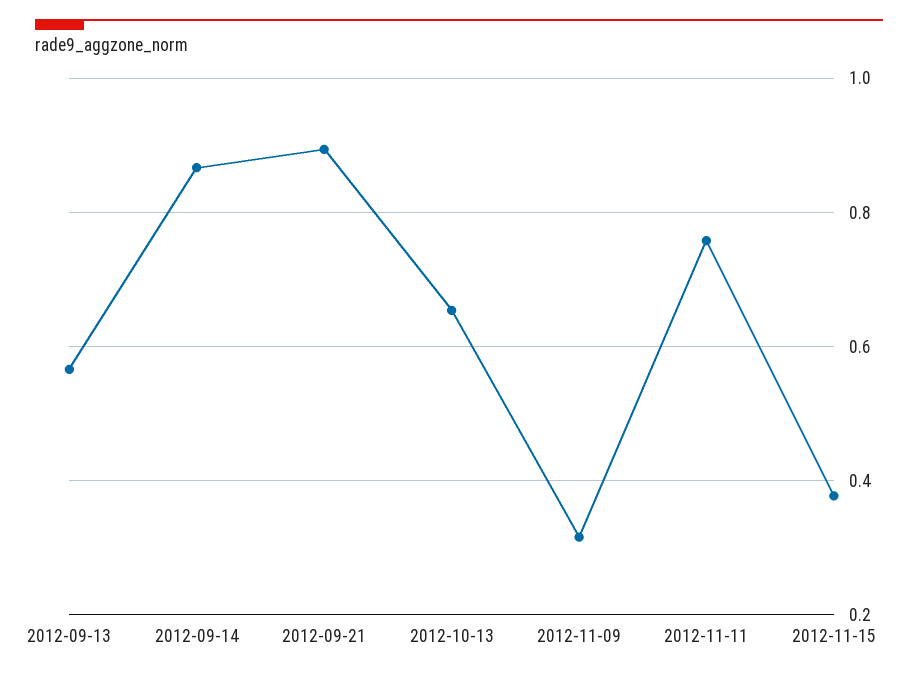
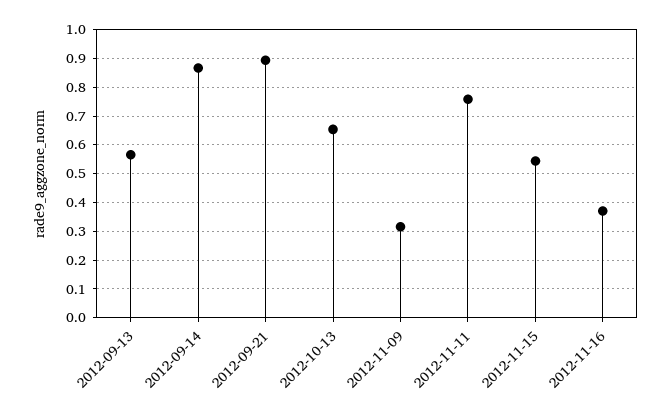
2012-11-15: 0.38 -> 0.55
2012-11-16: none -> 0.375

